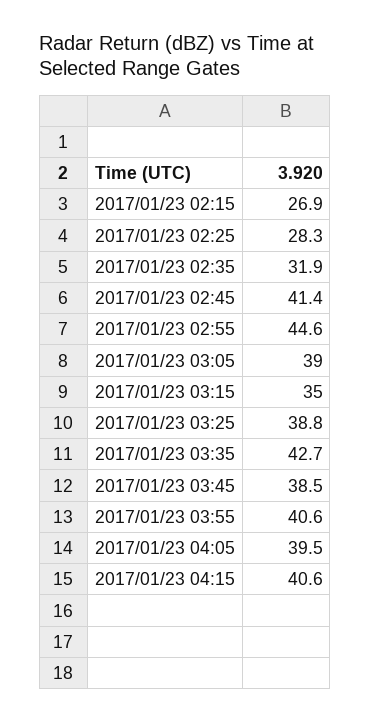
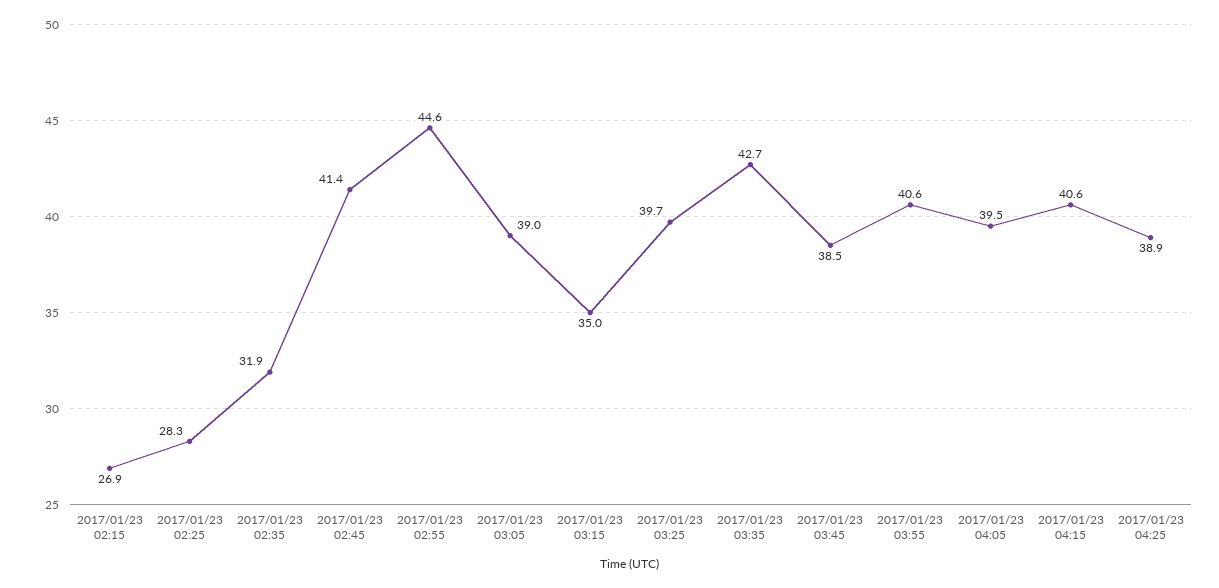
2017/01/23 03:25: 38.8 -> 39.7
2017/01/23 04:25: none -> 38.9

